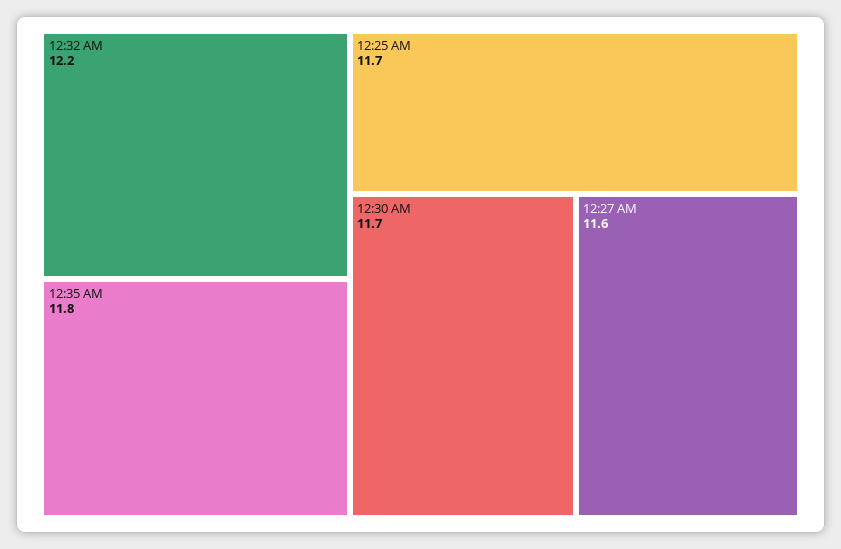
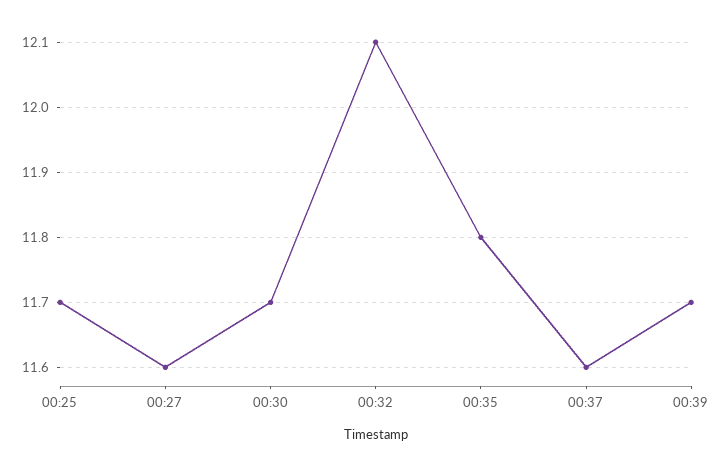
12:32 AM: 12.2 -> 12.1
00:37: none -> 11.6
00:39: none -> 11.7

